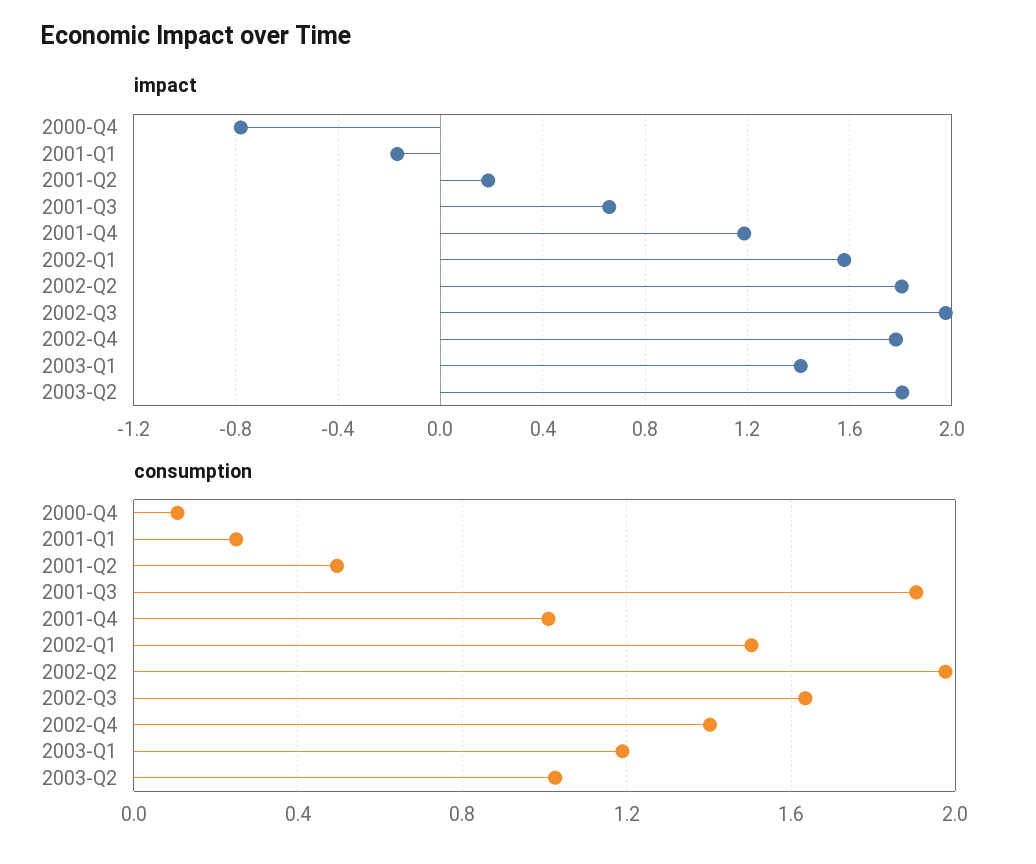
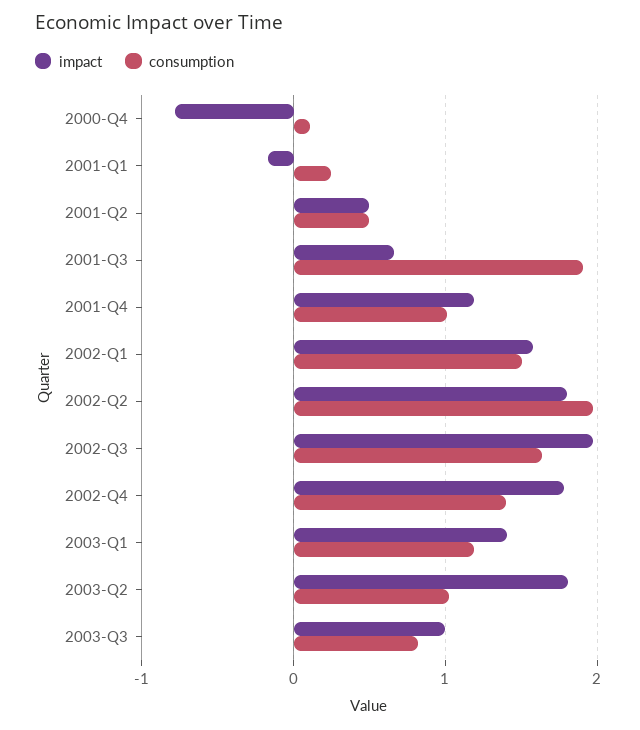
impact, 2001-Q2: 0.2 -> 0.5
impact, 2003-Q3: none -> 1
consumption, 2003-Q3: none -> 0.8

